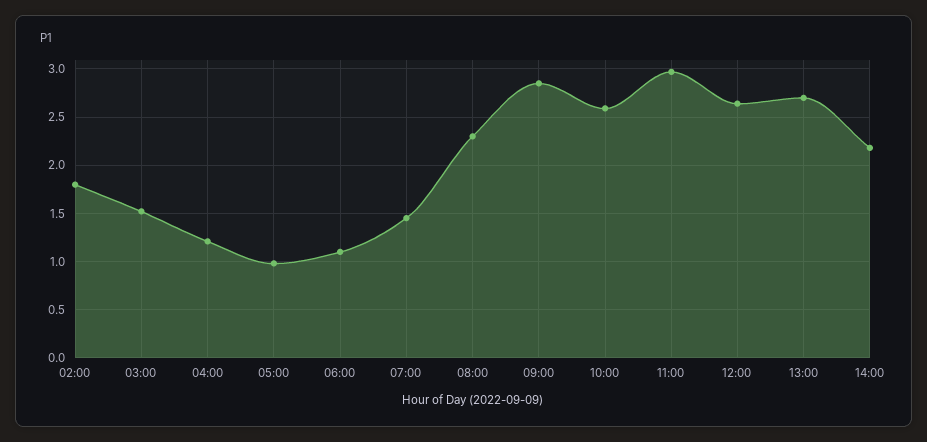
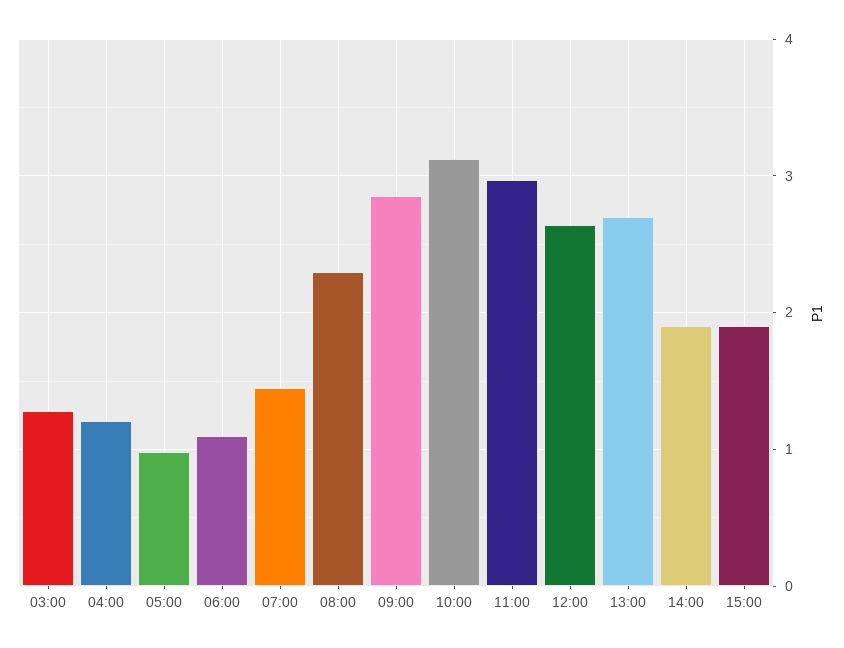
02:00: 1.8 -> none
03:00: 1.5 -> 1.3
10:00: 2.6 -> 3.1
14:00: 2.2 -> 1.9
15:00: none -> 1.9

